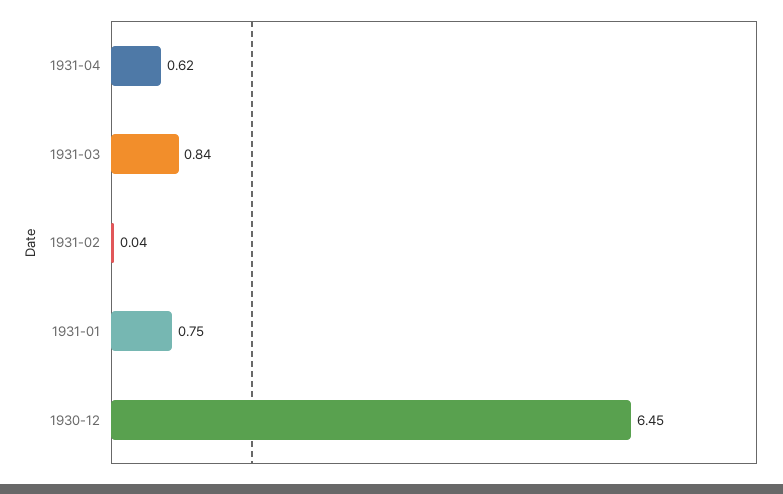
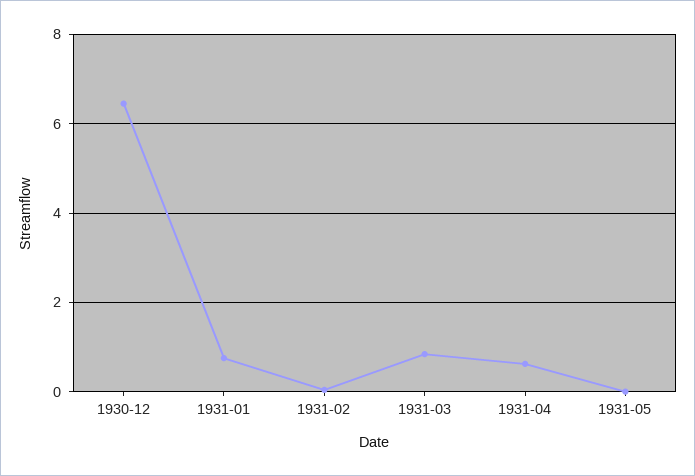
1931-05: none -> 0

